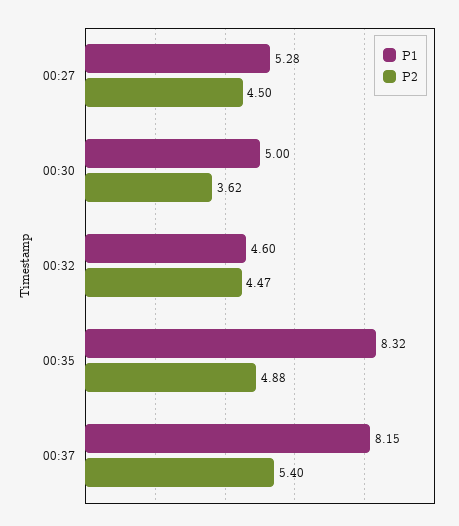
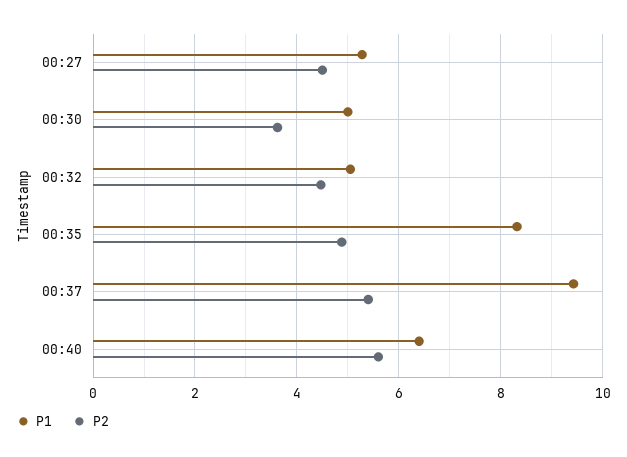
P1, 00:32: 4.6 -> 5
P1, 00:37: 8.15 -> 9.4
P1, 00:40: none -> 6.4
P2, 00:40: none -> 5.6

